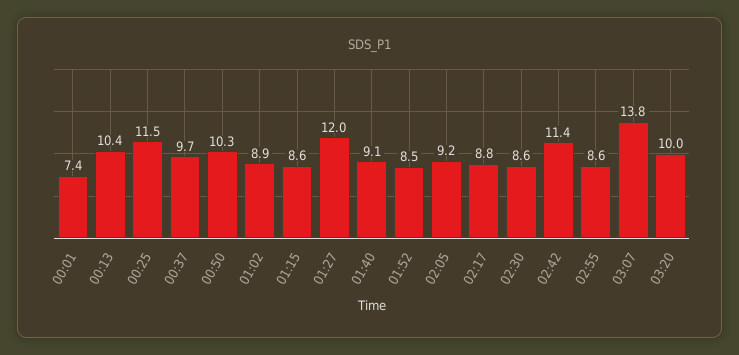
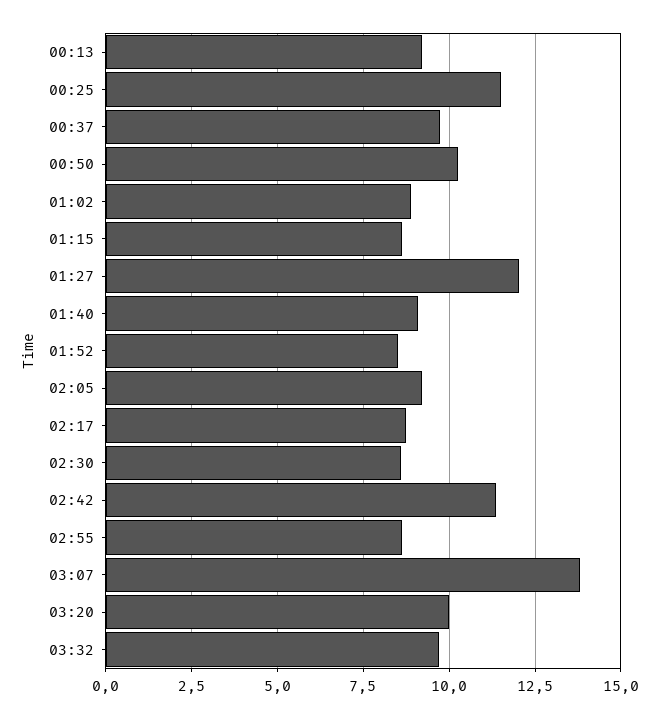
00:01: 7.4 -> none
00:13: 10.4 -> 9.25
03:32: none -> 9.75

